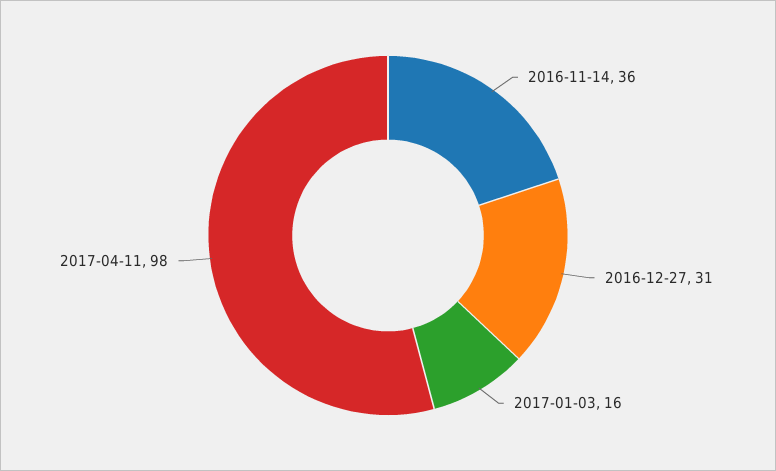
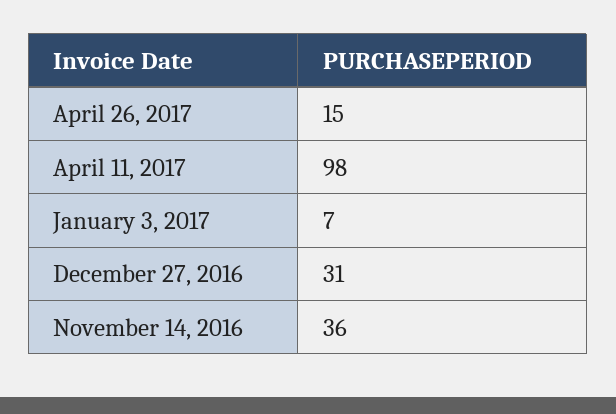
2017-01-03: 16 -> 7
April 26, 2017: none -> 15

